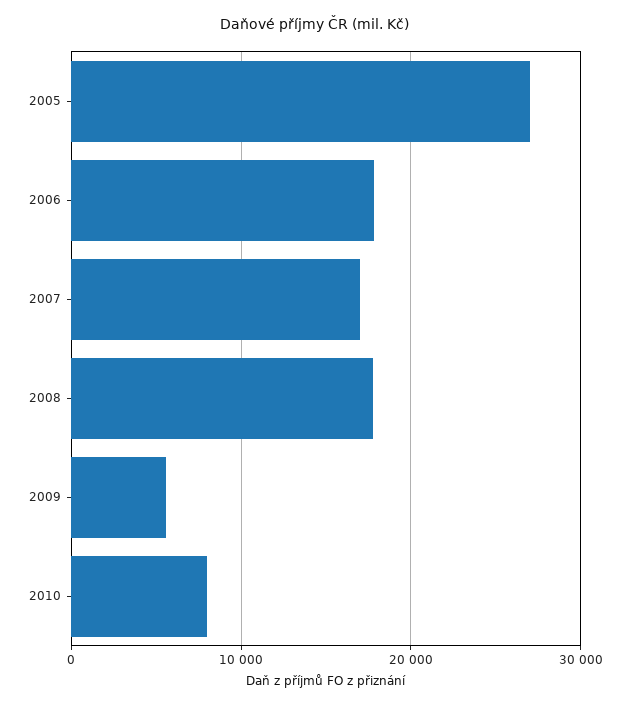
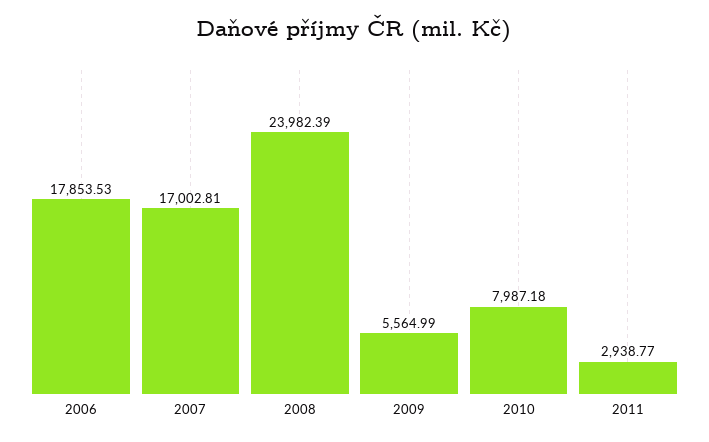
2005: 27000 -> none
2008: 18000 -> 23982.39
2011: none -> 2938.77

